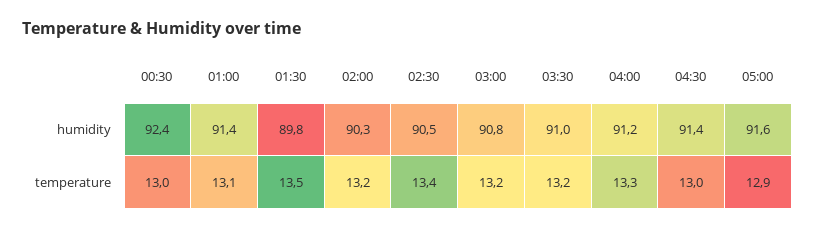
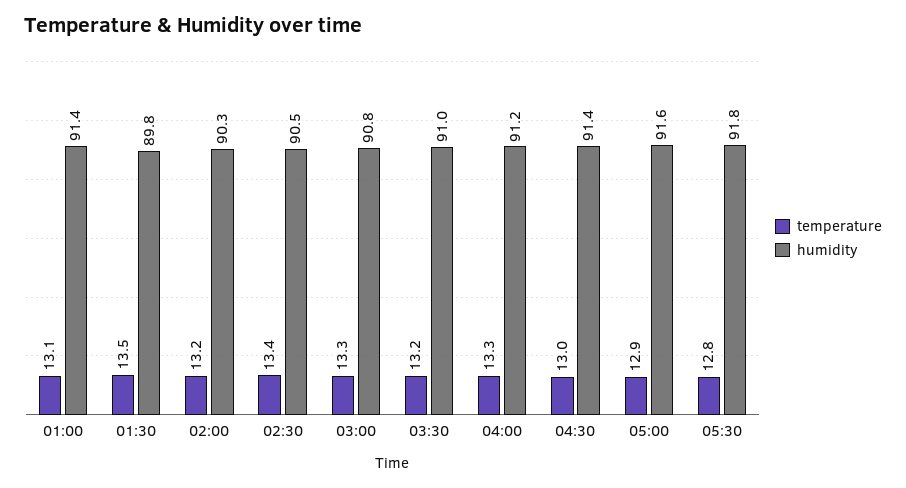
humidity, 00:30: 92.4 -> none
temperature, 00:30: 13 -> none
temperature, 03:00: 13.2 -> 13.3
temperature, 05:30: none -> 12.8
humidity, 05:30: none -> 91.8

